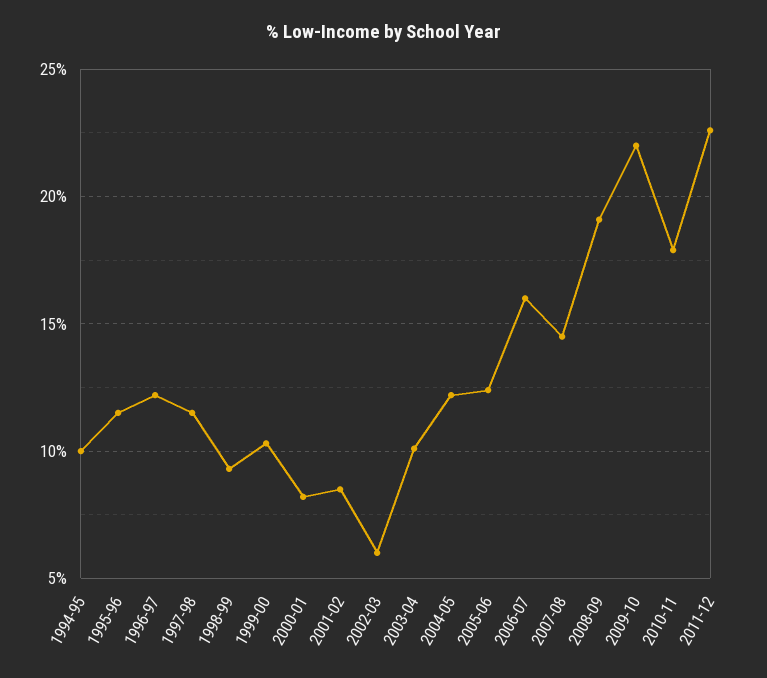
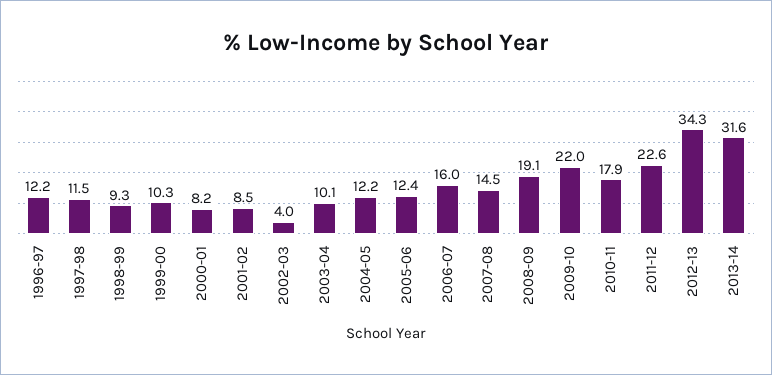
1994-95: 10 -> none
1995-96: 11.5 -> none
2002-03: 6 -> 4
2012-13: none -> 34.3
2013-14: none -> 31.6

